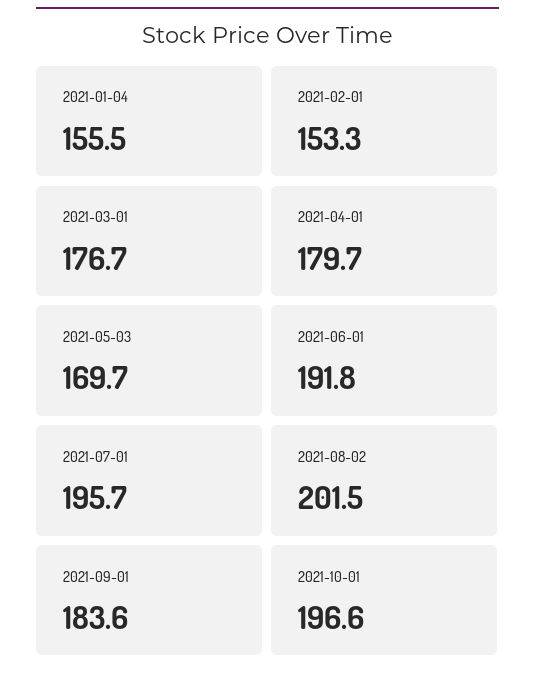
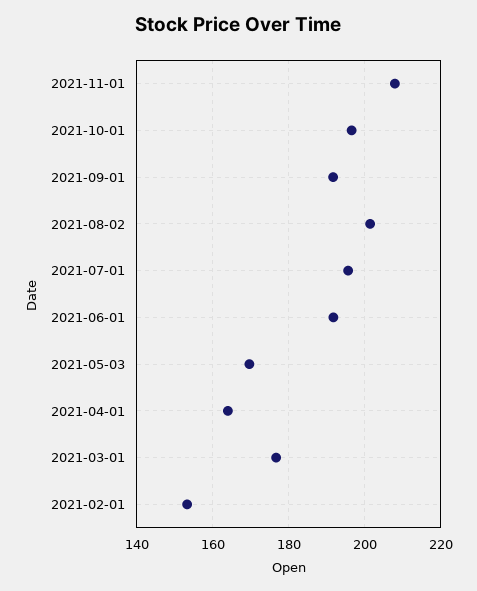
2021-01-04: 155.5 -> none
2021-04-01: 179.7 -> 164
2021-09-01: 183.6 -> 192
2021-11-01: none -> 208

